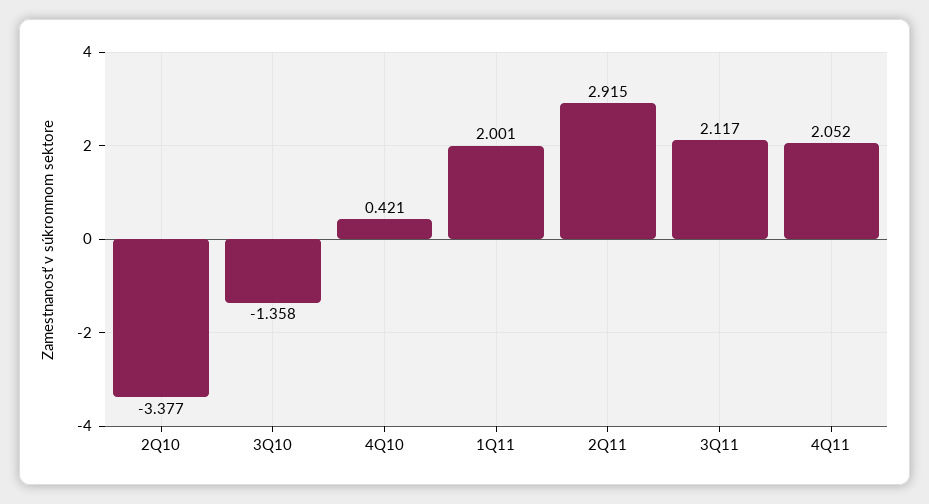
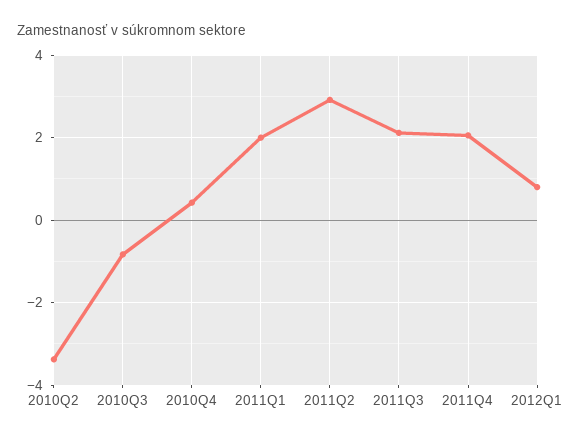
3Q10: -1.358 -> -0.8
2012Q1: none -> 0.8

